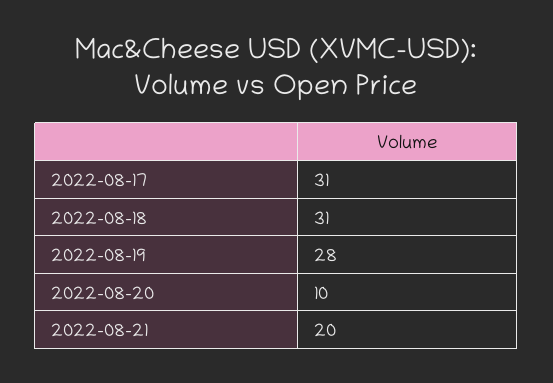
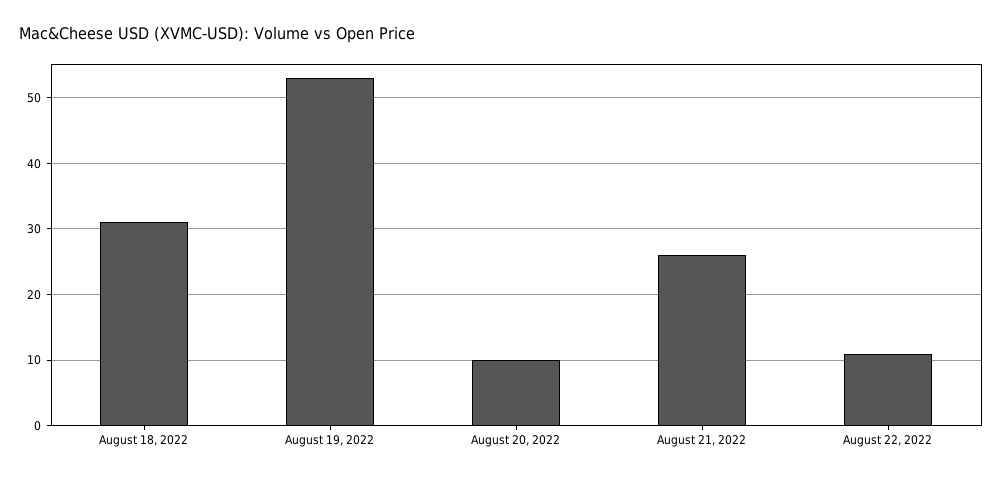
2022-08-17: 31 -> none
2022-08-19: 28 -> 53
2022-08-21: 20 -> 26
August 22, 2022: none -> 11

